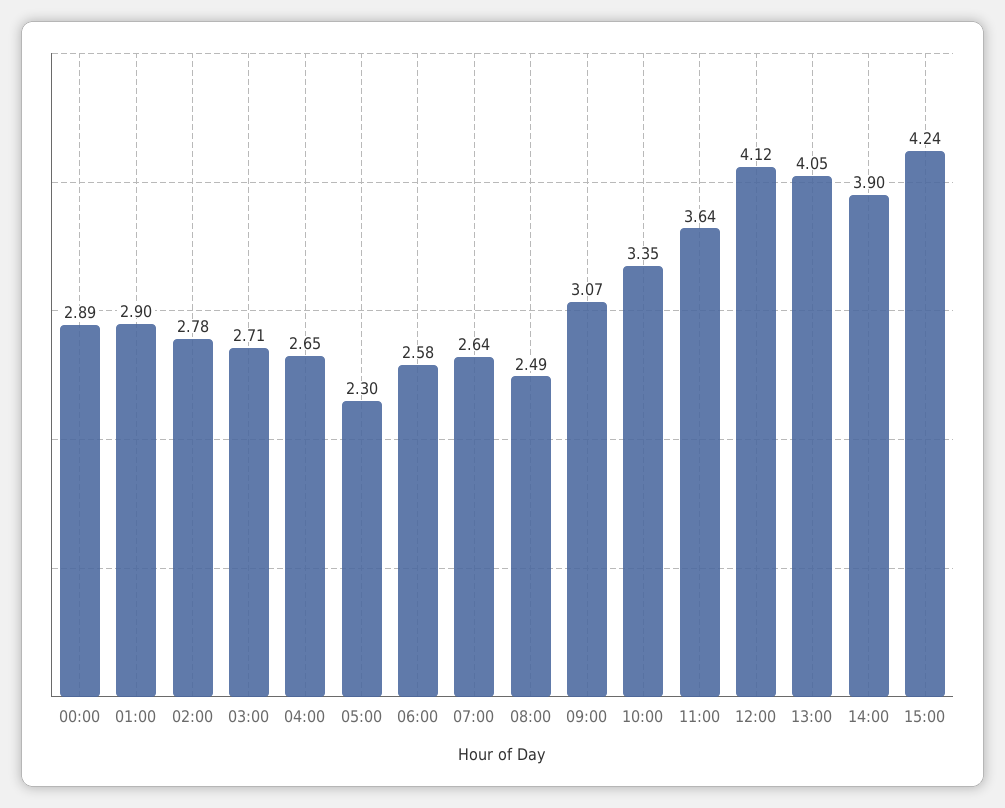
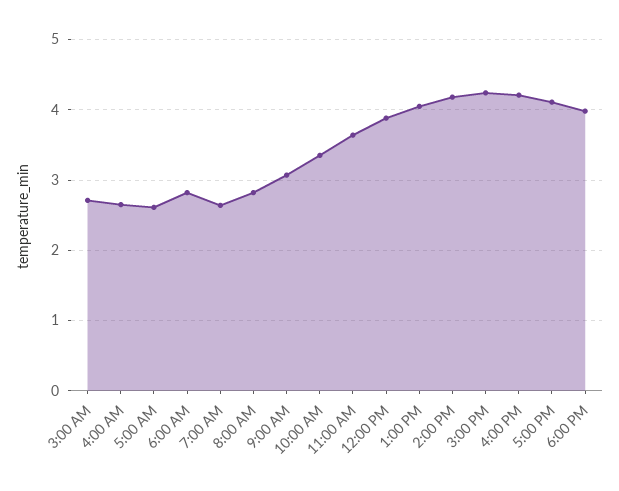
00:00: 2.89 -> none
01:00: 2.9 -> none
02:00: 2.78 -> none
05:00: 2.3 -> 2.6
06:00: 2.58 -> 2.8
08:00: 2.49 -> 2.8
12:00: 4.12 -> 3.9
14:00: 3.9 -> 4.2
4:00 PM: none -> 4.2
5:00 PM: none -> 4.1
6:00 PM: none -> 4

